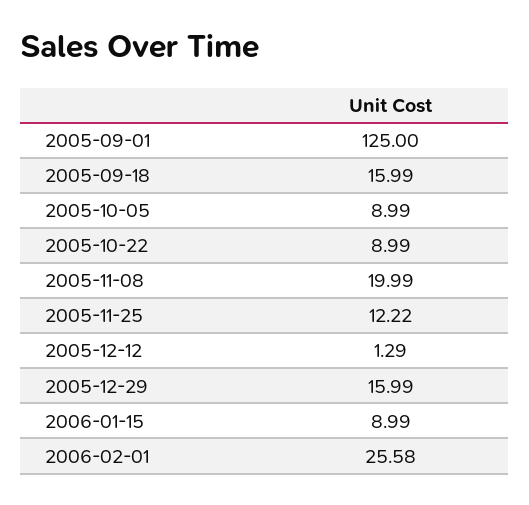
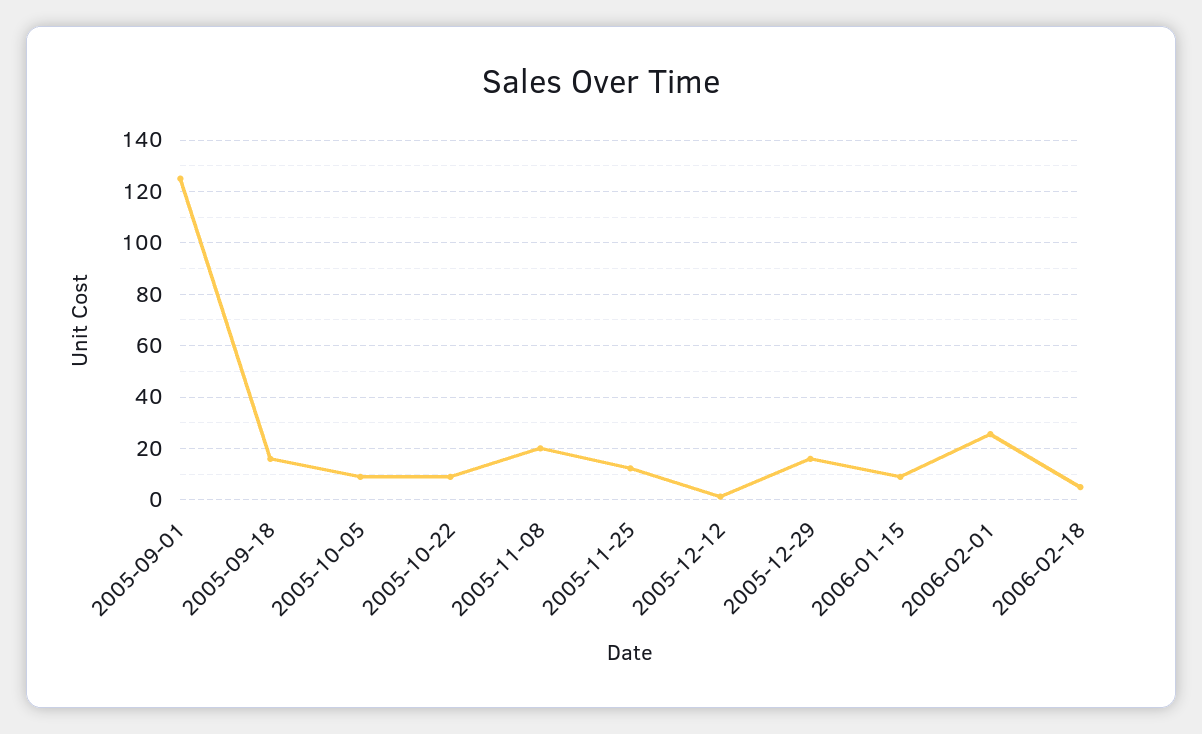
2006-02-18: none -> 5

